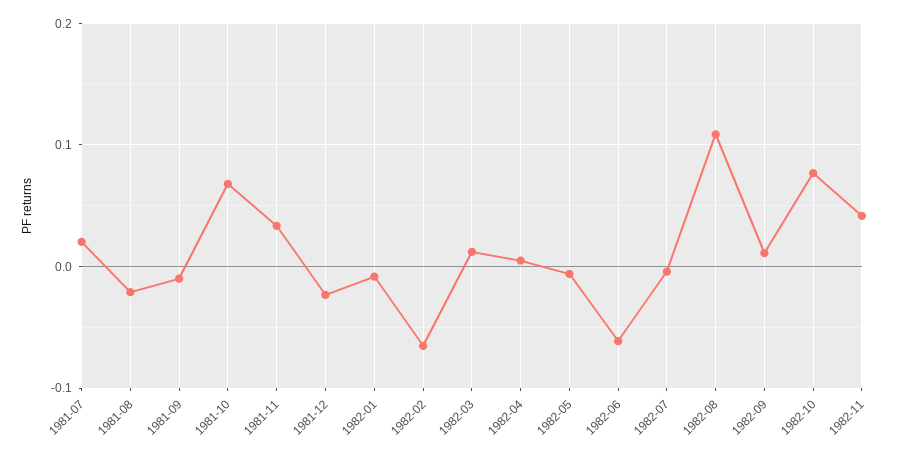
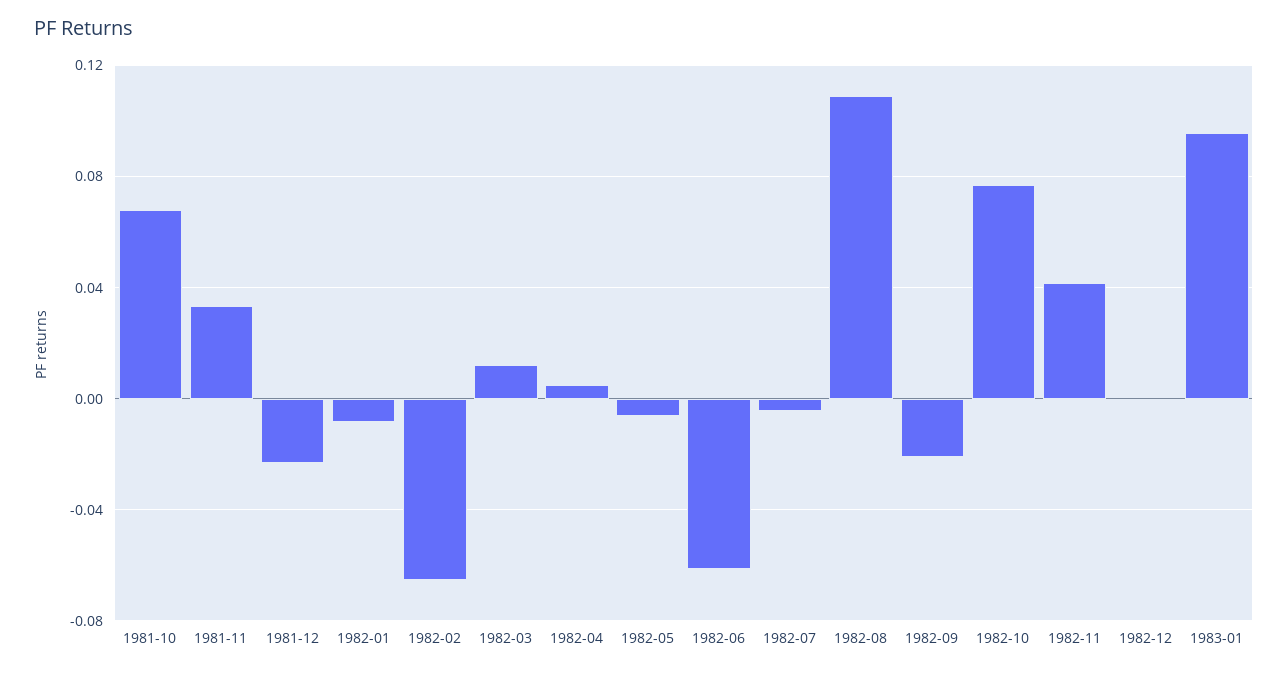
1981-07: 0.02 -> none
1981-08: -0.02 -> none
1981-09: -0.01 -> none
1982-09: 0.01 -> -0.02
1982-12: none -> 0
1983-01: none -> 0.095

